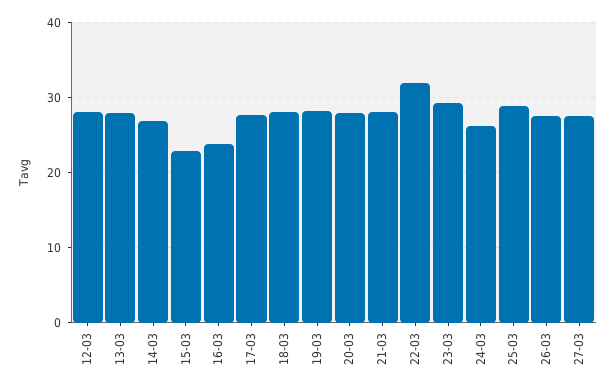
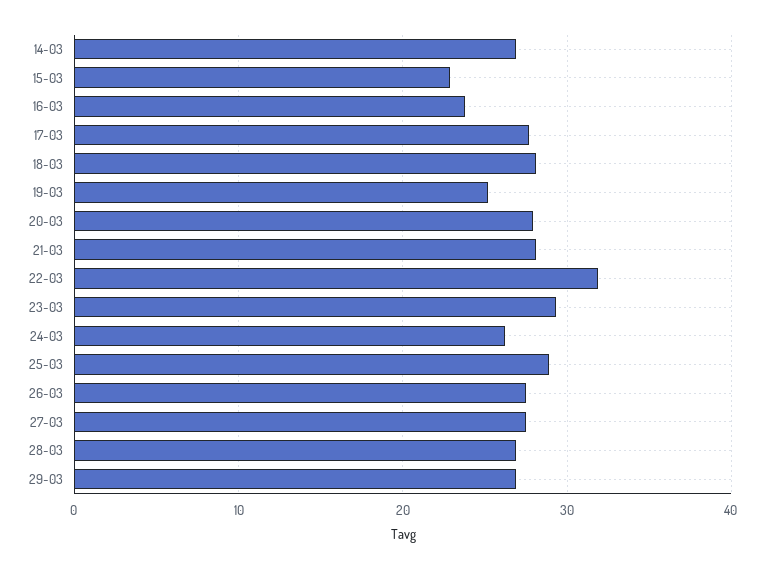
12-03: 28 -> none
13-03: 28 -> none
19-03: 28 -> 25
28-03: none -> 27
29-03: none -> 27

